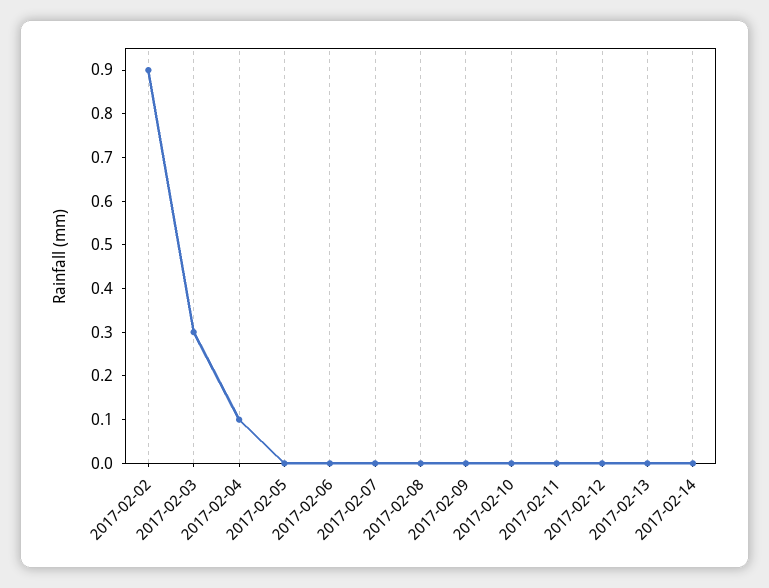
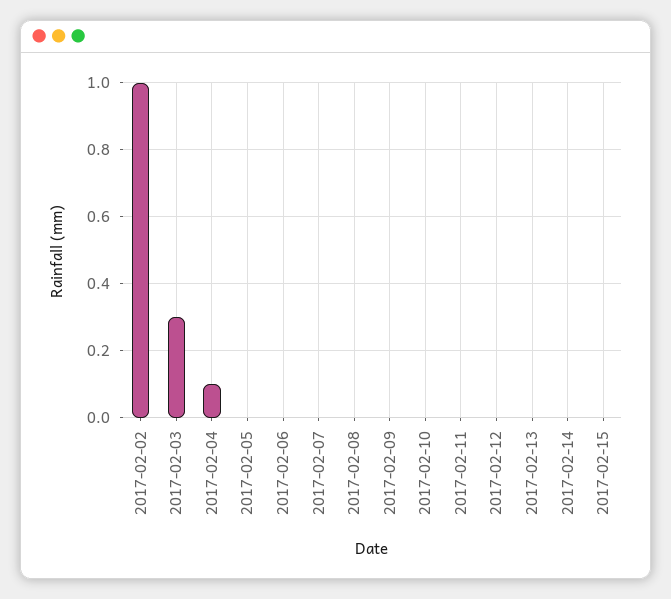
2017-02-02: 0.9 -> 1
2017-02-15: none -> 0

